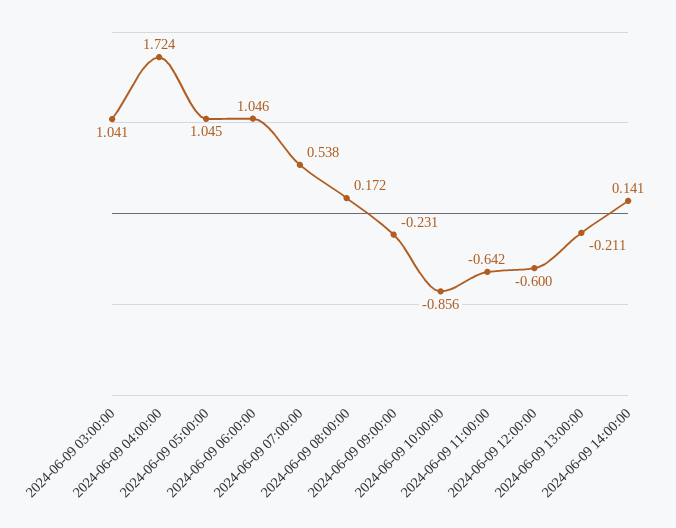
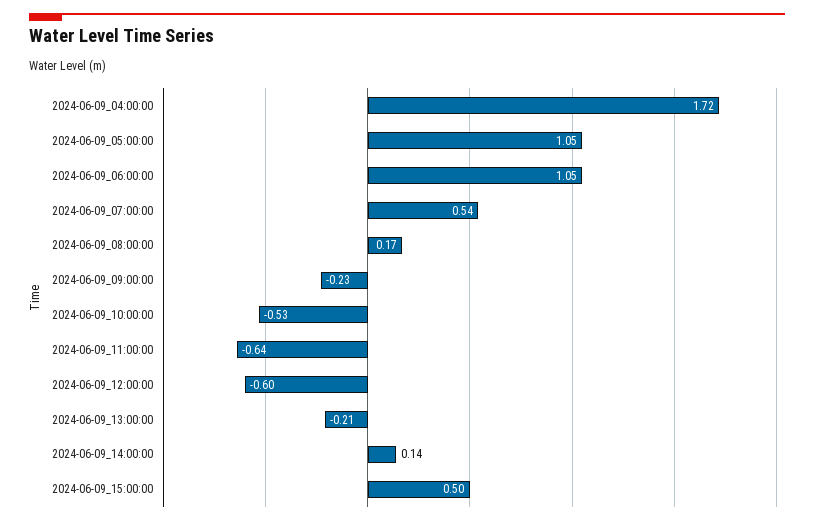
2024-06-09 03:00:00: 1.041 -> none
2024-06-09 10:00:00: -0.856 -> -0.53
2024-06-09_15:00:00: none -> 0.5

